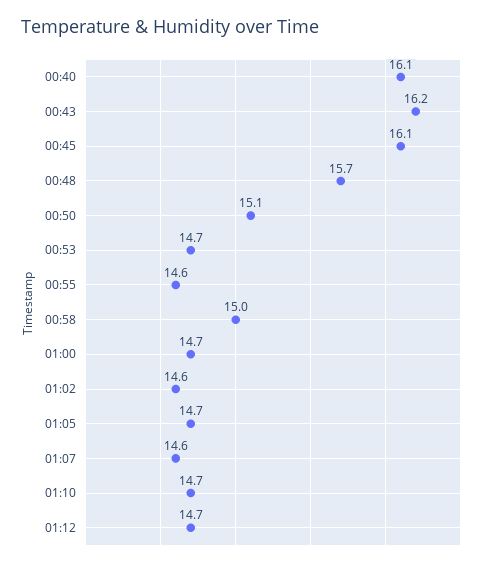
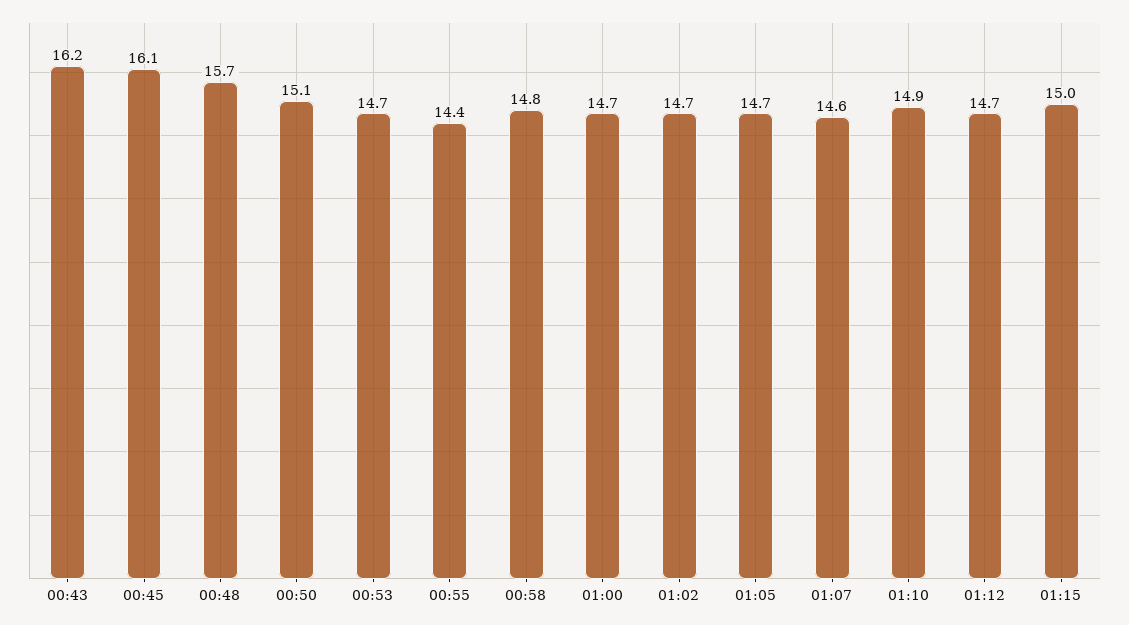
00:40: 16.1 -> none
00:55: 14.6 -> 14.4
00:58: 15 -> 14.8
01:02: 14.6 -> 14.7
01:10: 14.7 -> 14.9
01:15: none -> 15

